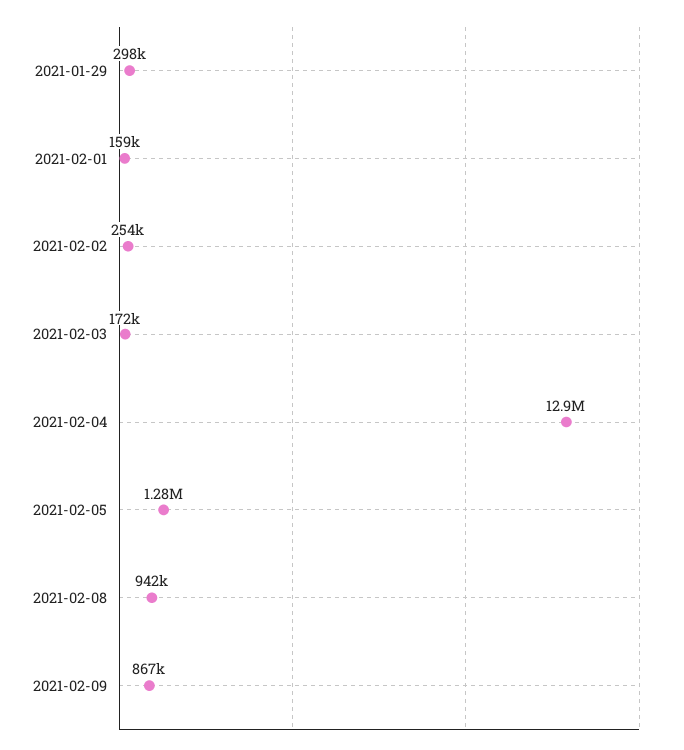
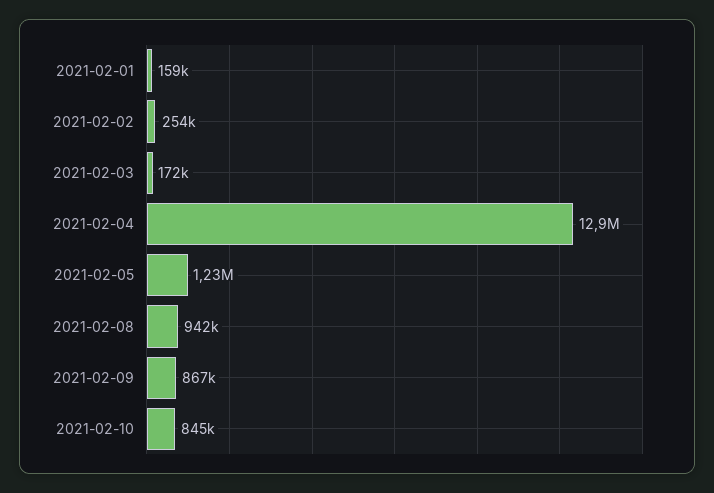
2021-01-29: 298000 -> none
2021-02-05: 1280000 -> 1230000
2021-02-10: none -> 845000

